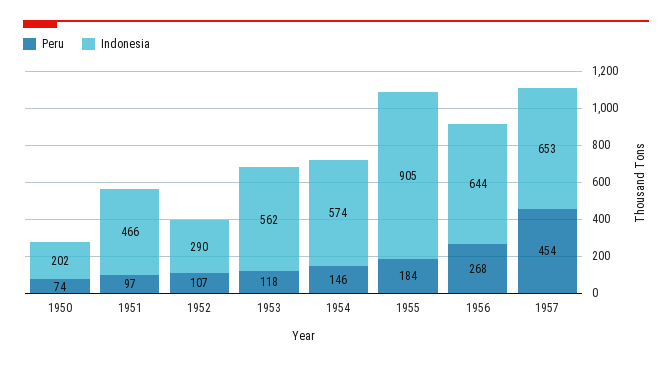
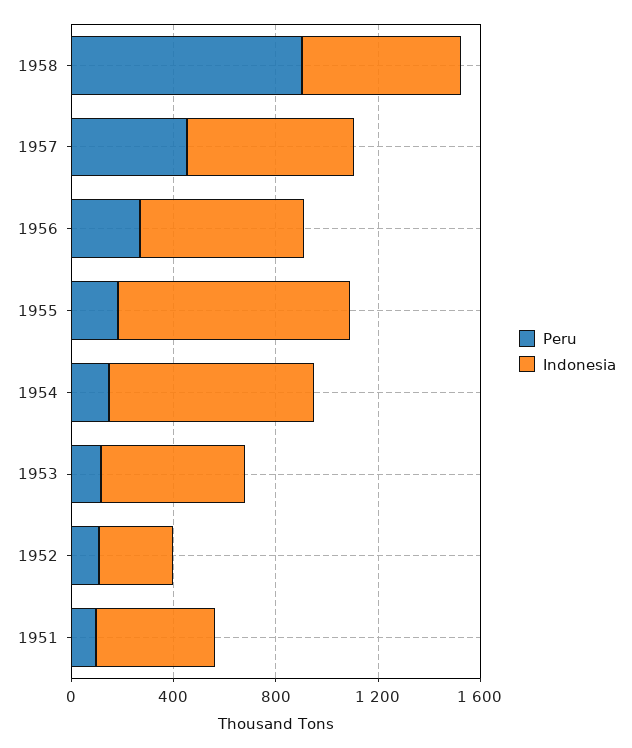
Peru, 1950: 74 -> none
Indonesia, 1950: 202 -> none
Indonesia, 1954: 574 -> 800
Peru, 1958: none -> 900
Indonesia, 1958: none -> 600

